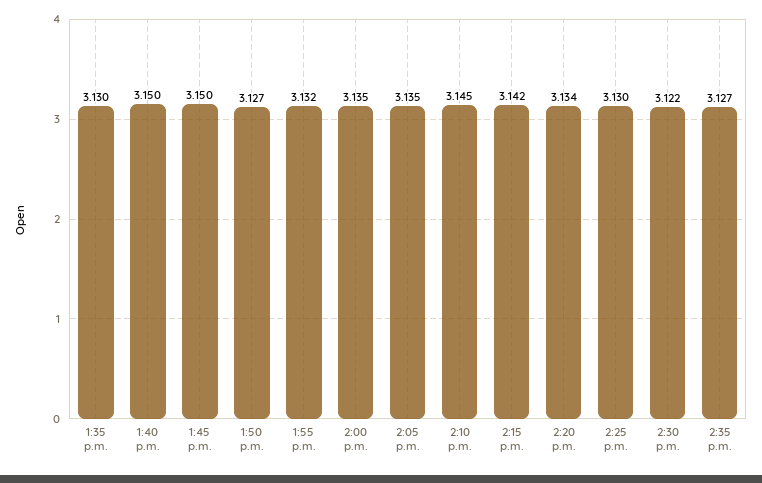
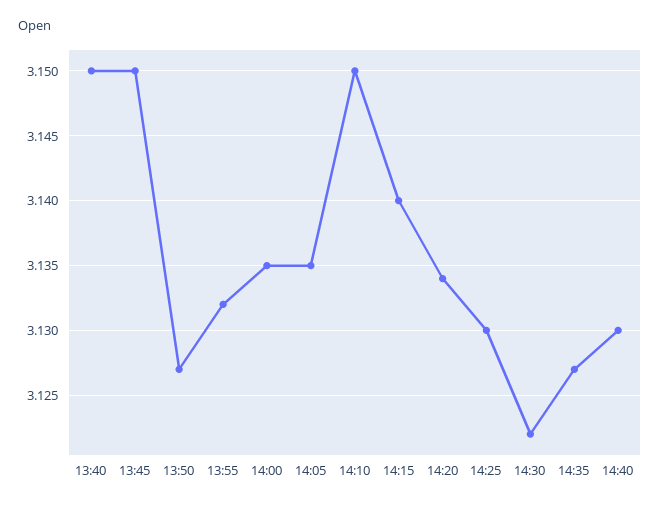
1:35 p.m.: 3.13 -> none
2:10 p.m.: 3.145 -> 3.15
2:15 p.m.: 3.142 -> 3.14
14:40: none -> 3.13

